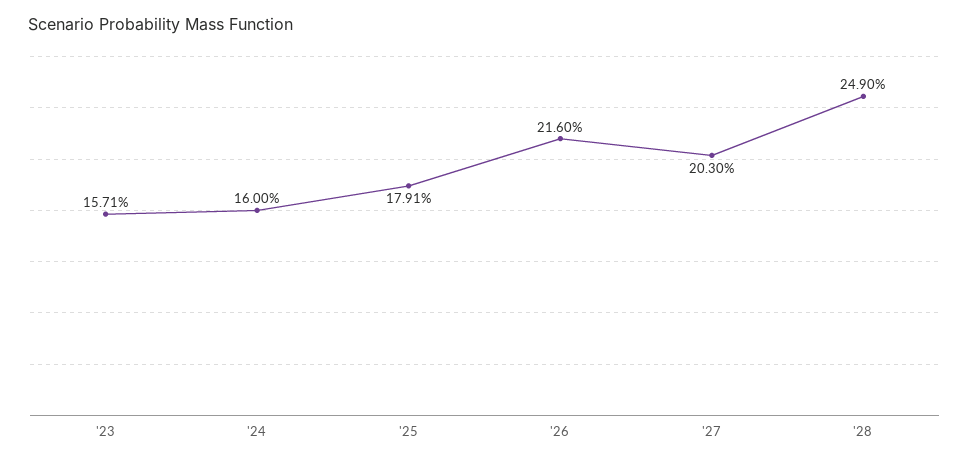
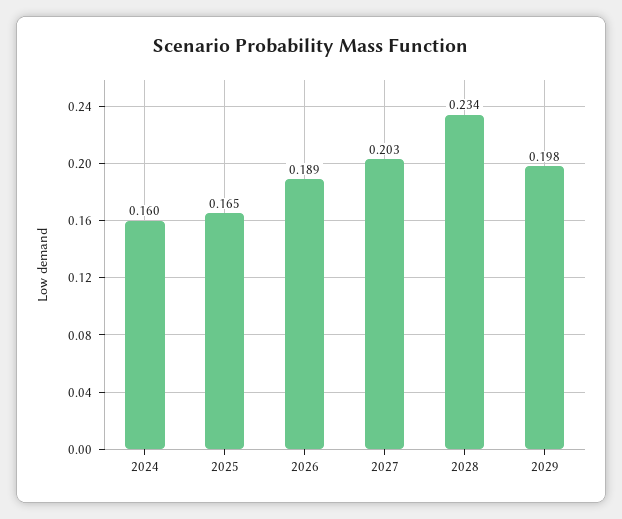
'23: 0.1571 -> none
'25: 0.1791 -> 0.165
'26: 0.216 -> 0.189
'28: 0.249 -> 0.234
2029: none -> 0.198

